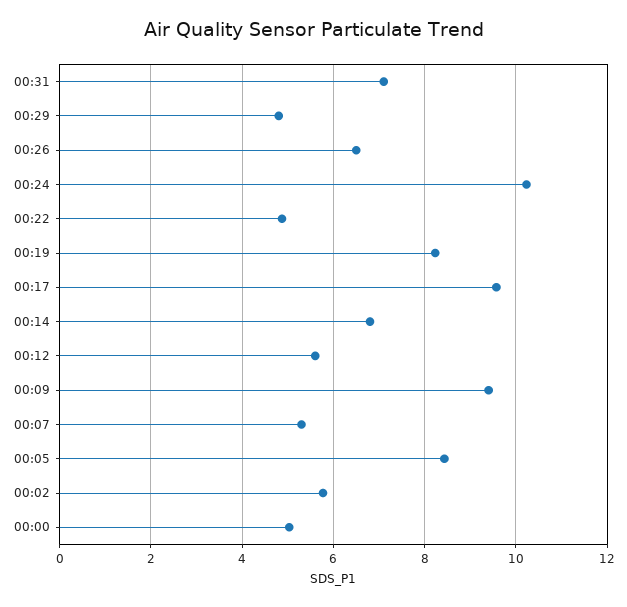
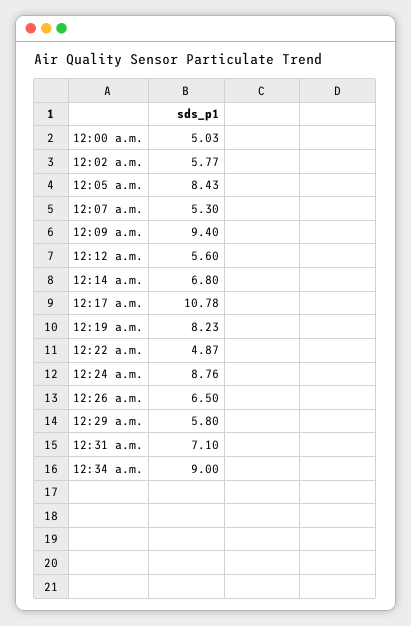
00:29: 4.8 -> 5.8
00:24: 10.2 -> 8.76
00:17: 9.6 -> 10.78
12:34 a.m.: none -> 9

